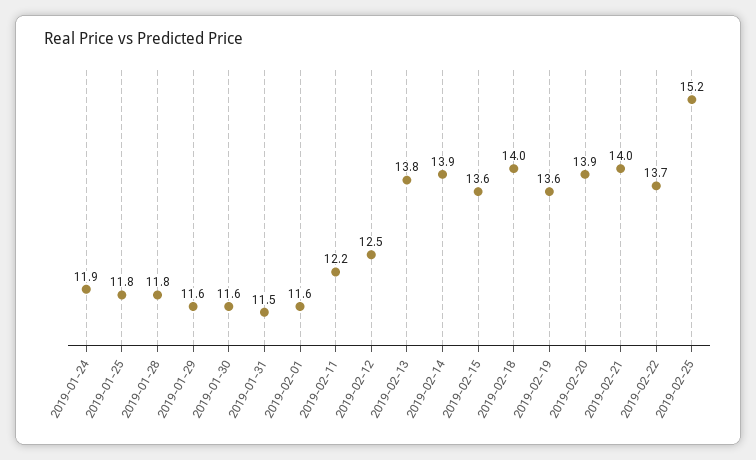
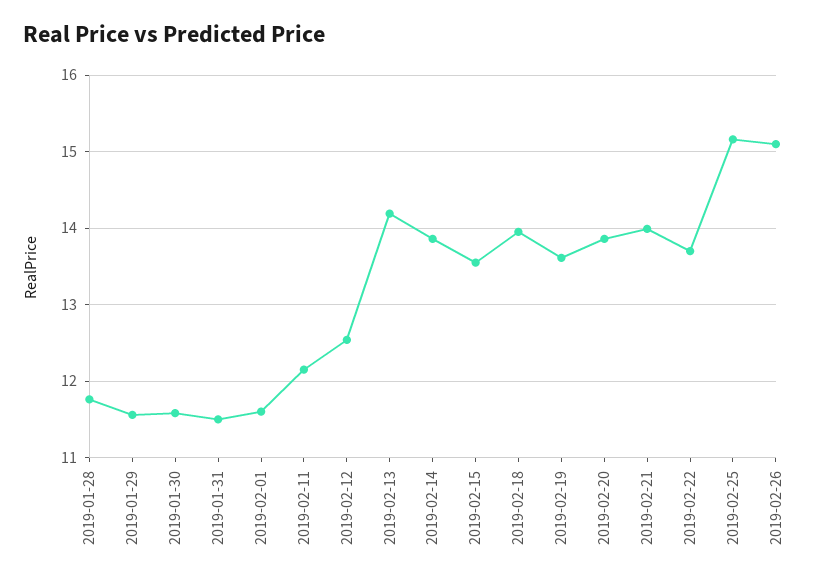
2019-01-24: 11.9 -> none
2019-01-25: 11.8 -> none
2019-02-13: 13.8 -> 14.2
2019-02-26: none -> 15.1

